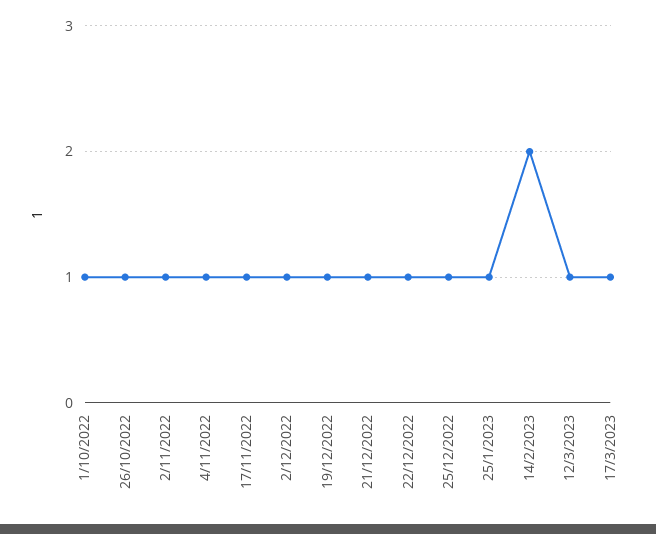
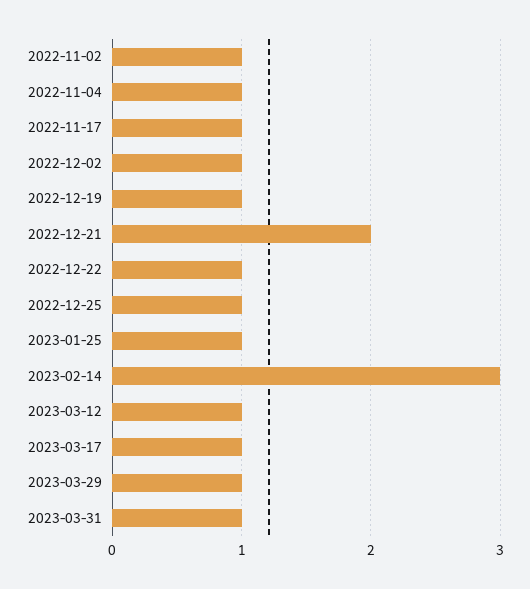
1/10/2022: 1 -> none
26/10/2022: 1 -> none
21/12/2022: 1 -> 2
14/2/2023: 2 -> 3
2023-03-29: none -> 1
2023-03-31: none -> 1

